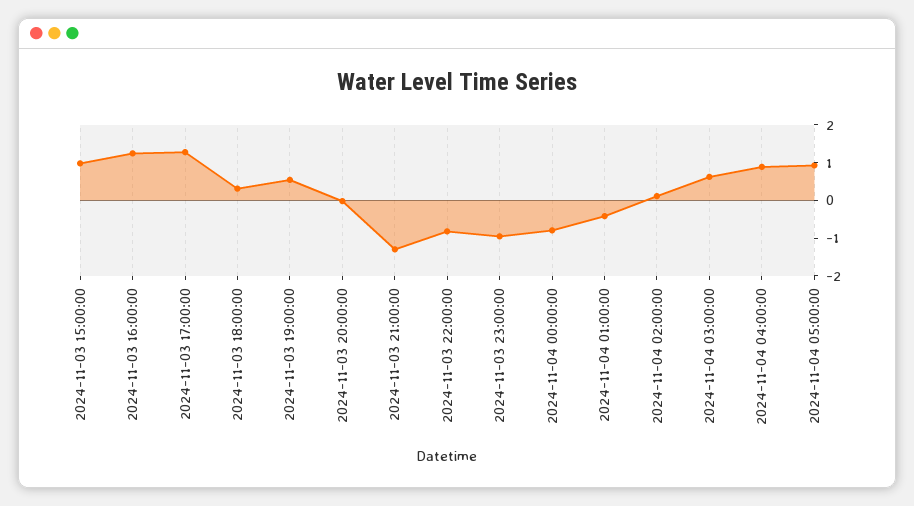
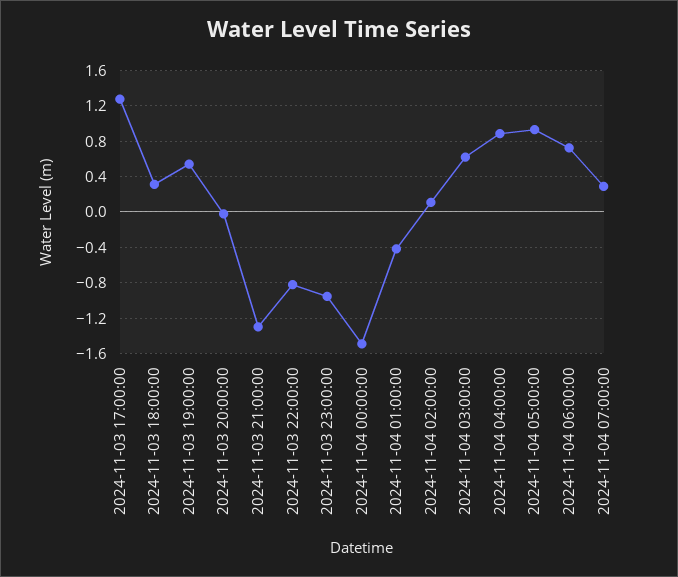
2024-11-03 15:00:00: 1 -> none
2024-11-03 16:00:00: 1.25 -> none
2024-11-04 00:00:00: -0.75 -> -1.5
2024-11-04 06:00:00: none -> 0.7
2024-11-04 07:00:00: none -> 0.3

